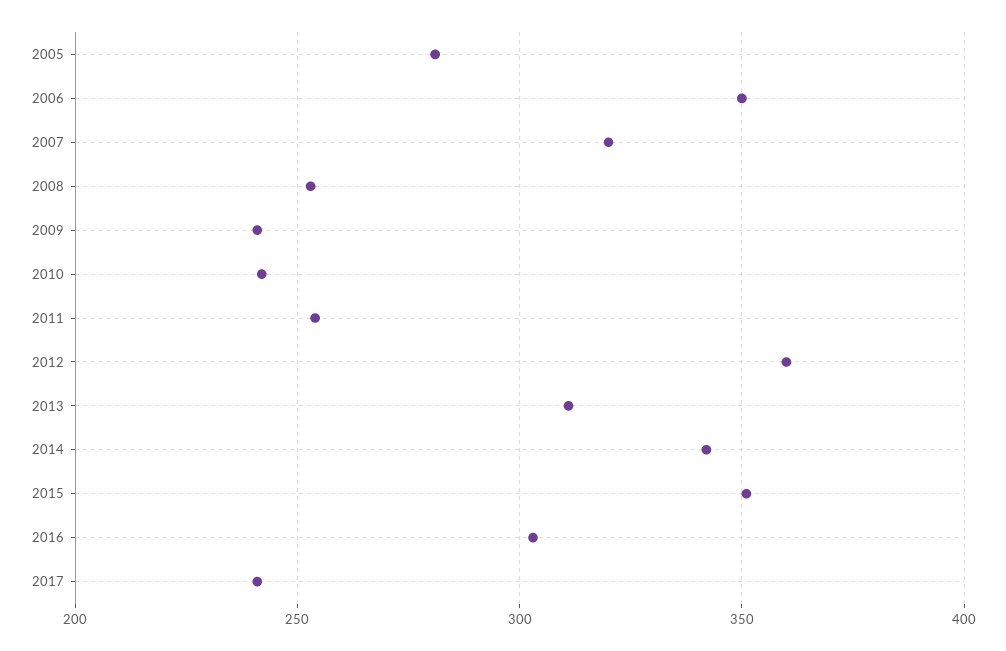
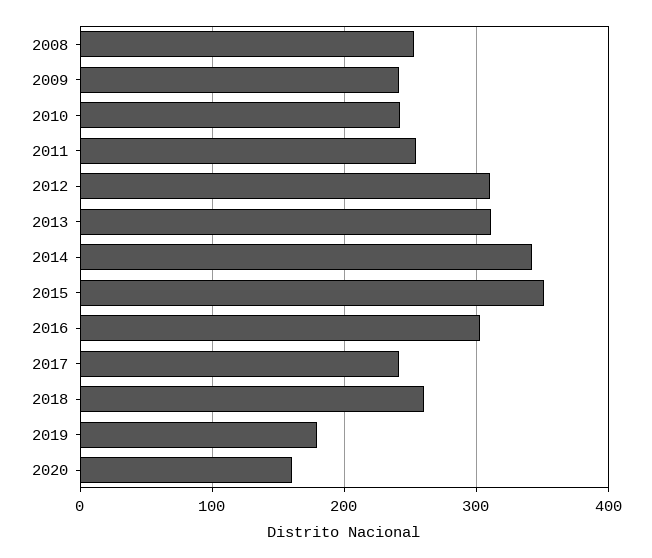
2005: 280 -> none
2006: 350 -> none
2007: 320 -> none
2012: 360 -> 310
2018: none -> 260
2019: none -> 180
2020: none -> 160

